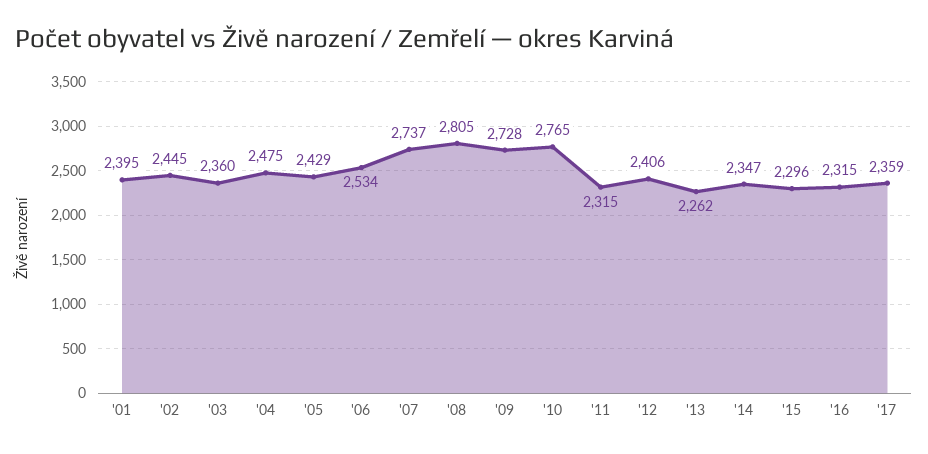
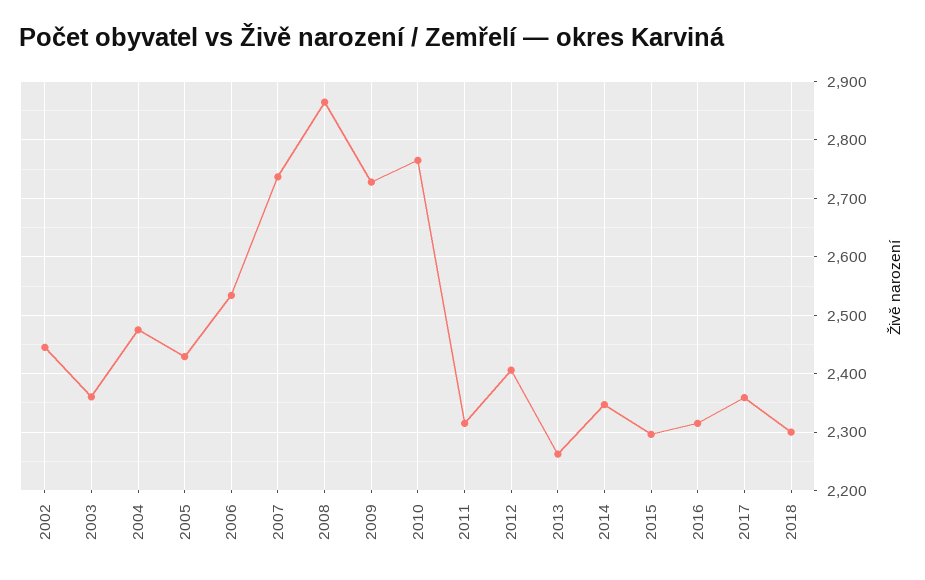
'01: 2395 -> none
'08: 2805 -> 2860
2018: none -> 2300

